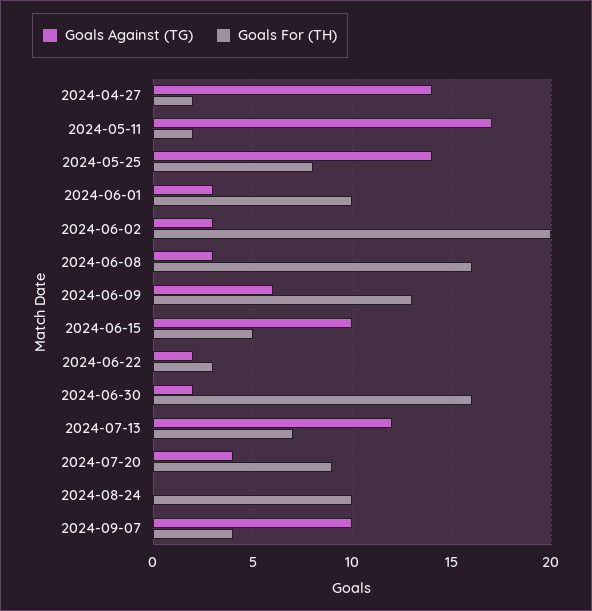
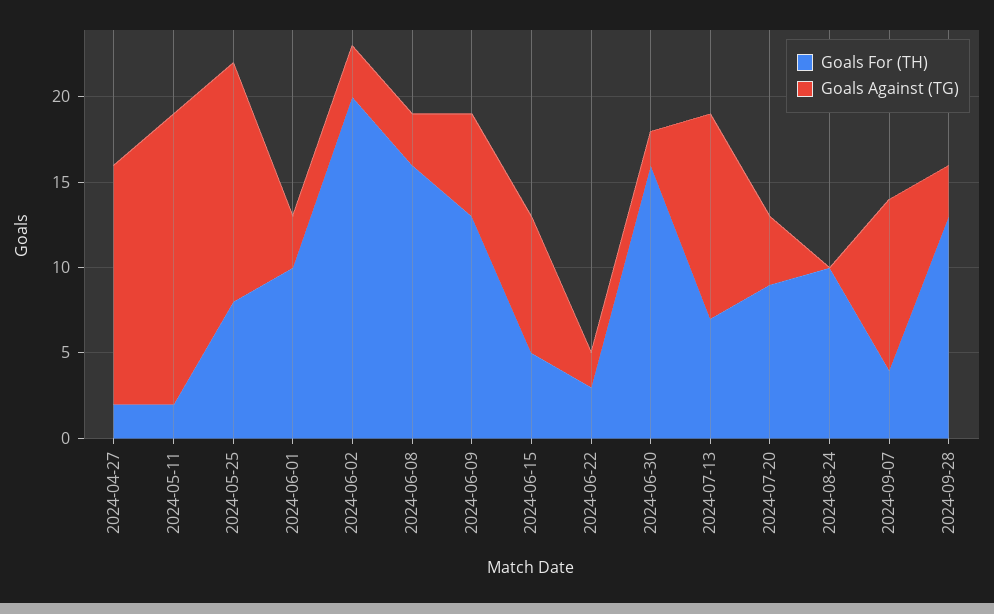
Goals Against (TG), 2024-06-15: 10 -> 8
Goals For (TH), 2024-09-28: none -> 13
Goals Against (TG), 2024-09-28: none -> 3

